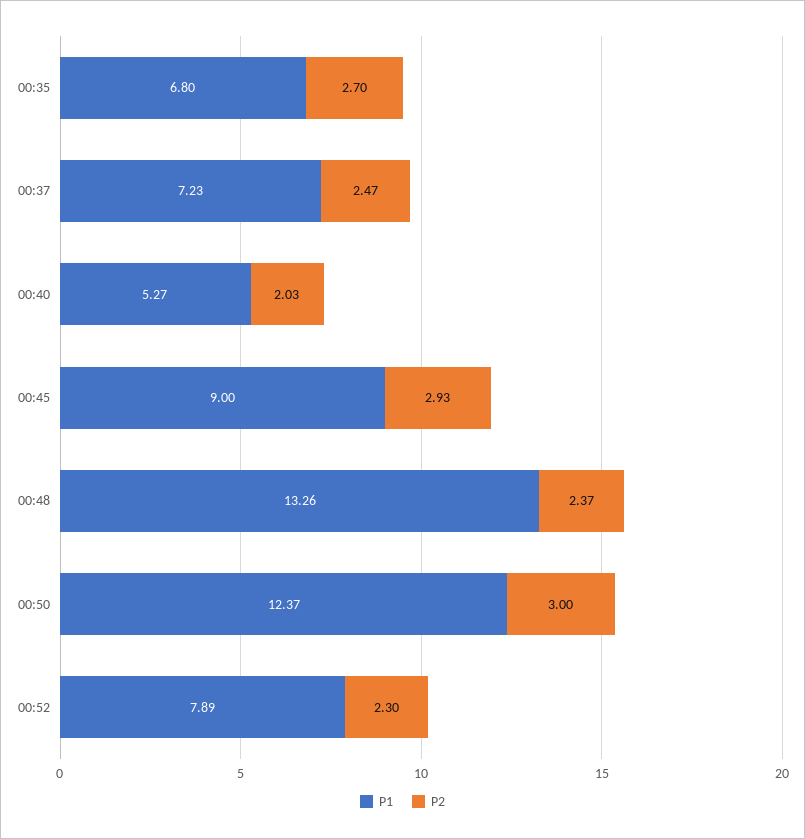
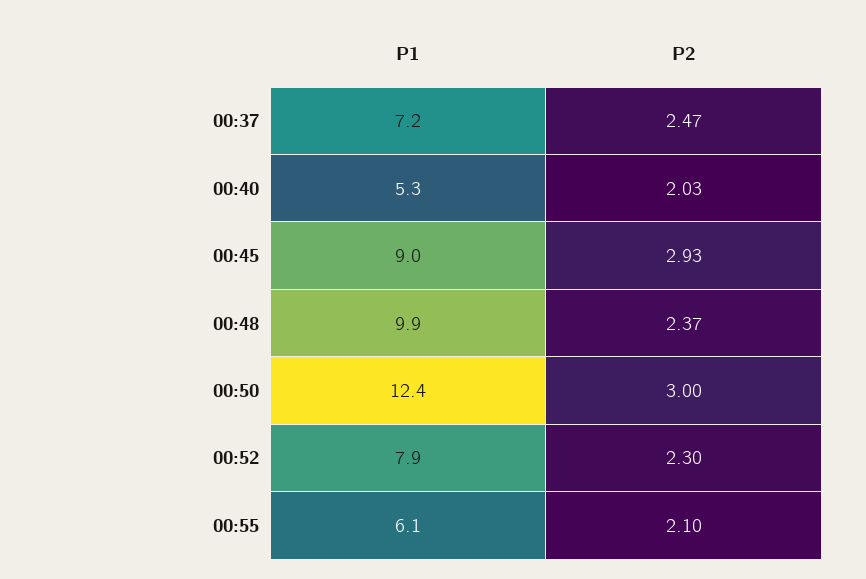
P1, 00:35: 6.8 -> none
P2, 00:35: 2.7 -> none
P1, 00:48: 13.26 -> 9.9
P1, 00:55: none -> 6.1
P2, 00:55: none -> 2.1

